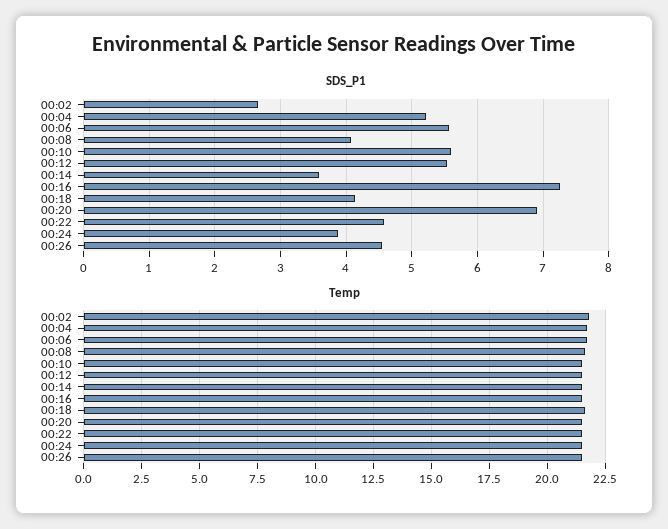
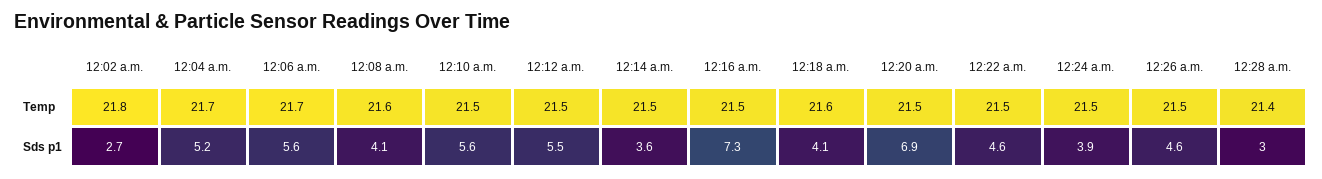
Temp, 12:28 a.m.: none -> 21.4
SDS_P1, 12:28 a.m.: none -> 3

